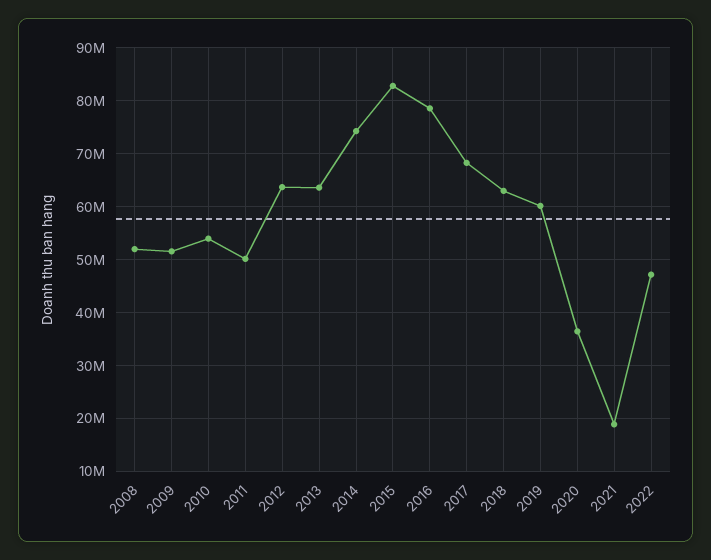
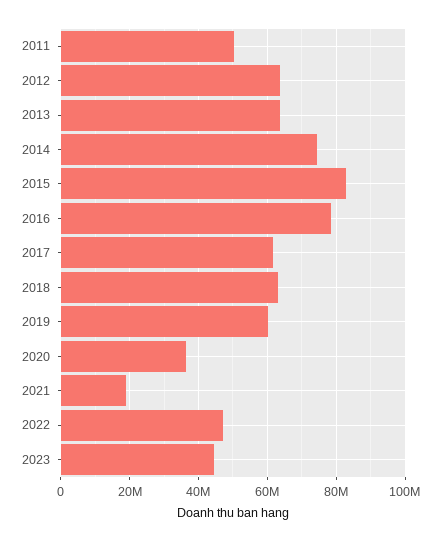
2008: 52000000 -> none
2009: 52000000 -> none
2010: 54000000 -> none
2017: 68000000 -> 62000000
2023: none -> 44000000

